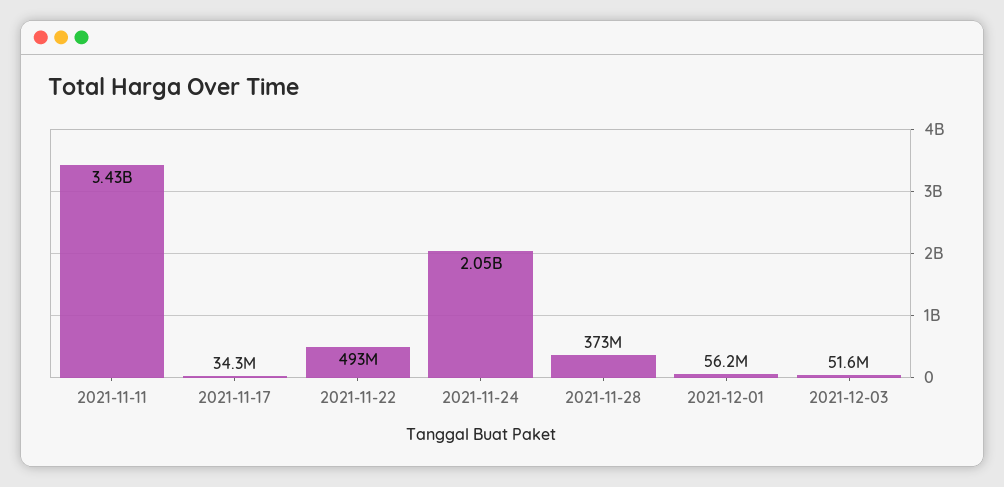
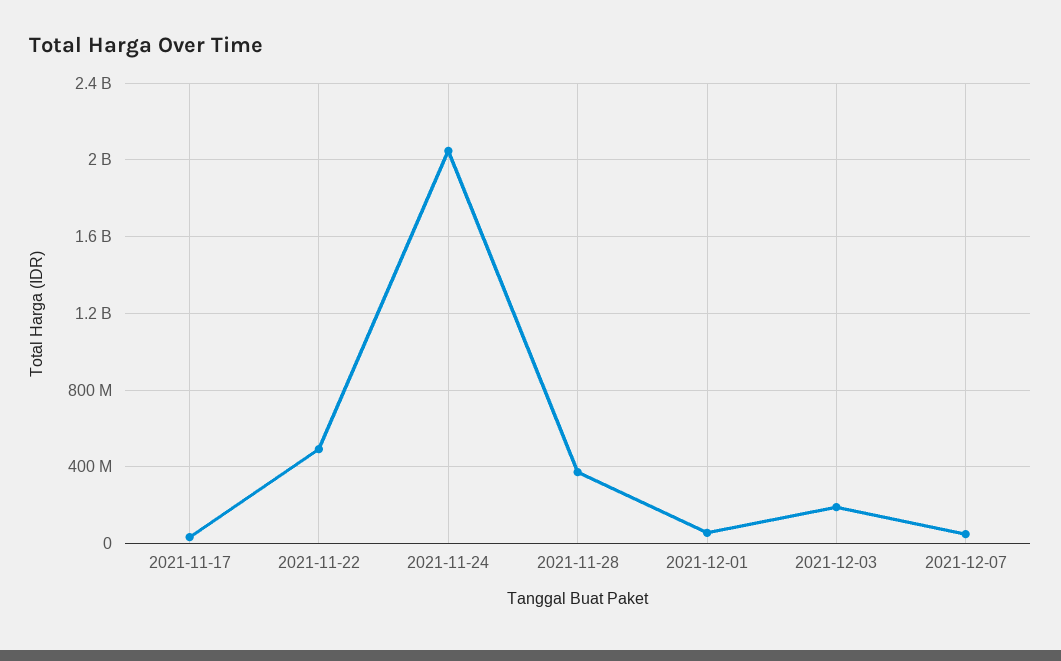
2021-11-11: 3430000000 -> none
2021-12-03: 51600000 -> 200000000
2021-12-07: none -> 50000000

